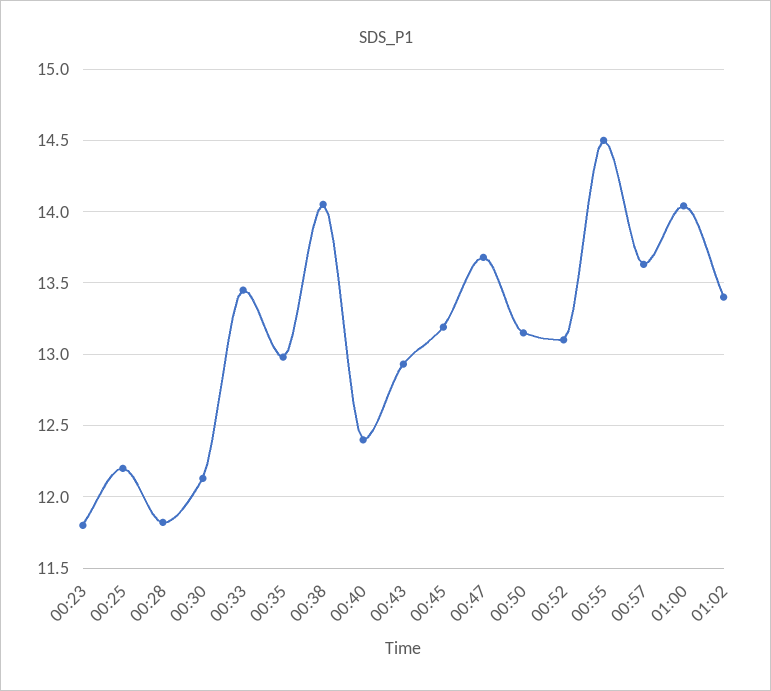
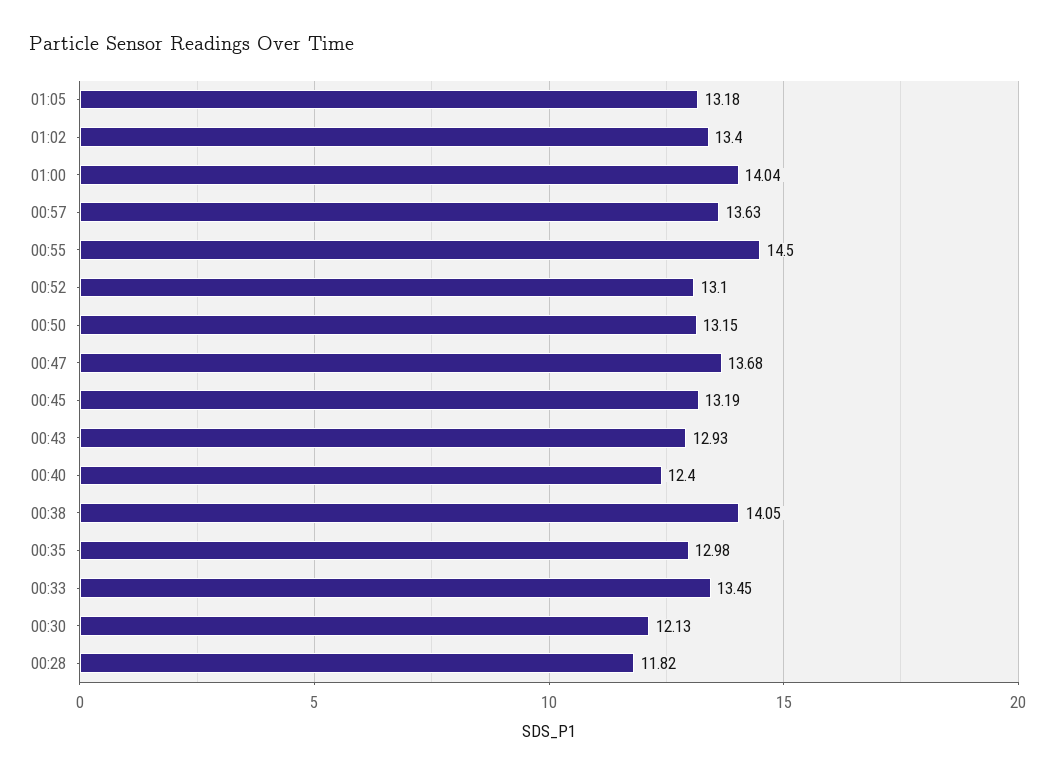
00:23: 11.8 -> none
00:25: 12.2 -> none
01:05: none -> 13.18

